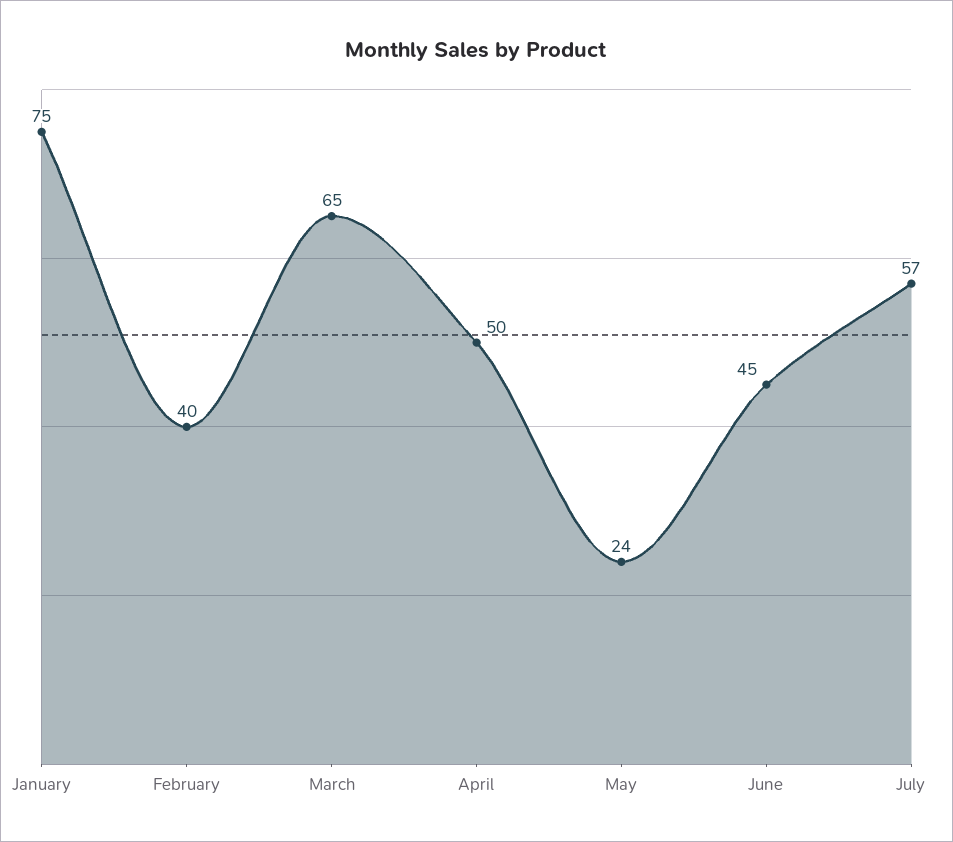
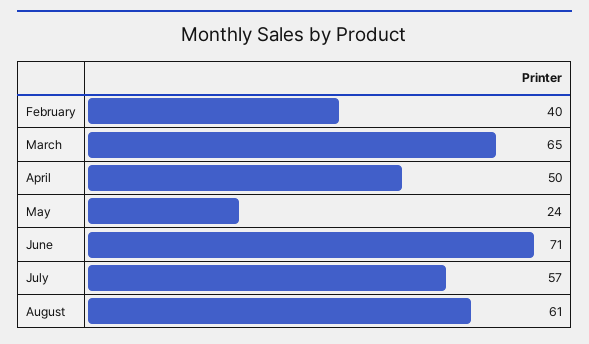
January: 75 -> none
June: 45 -> 71
August: none -> 61

